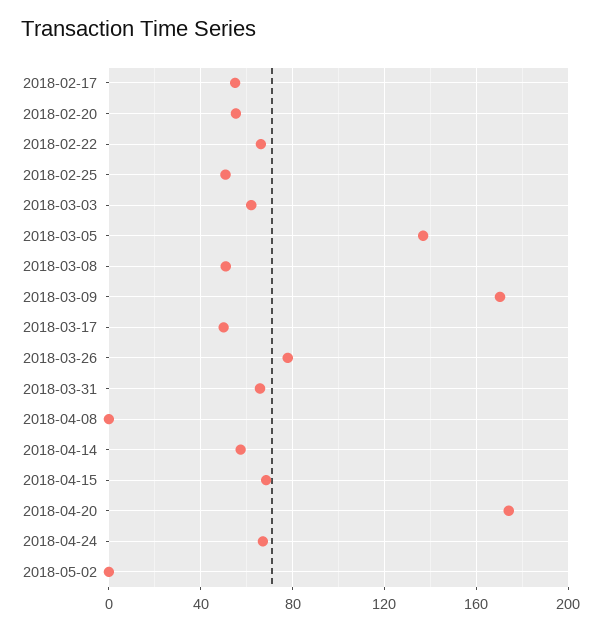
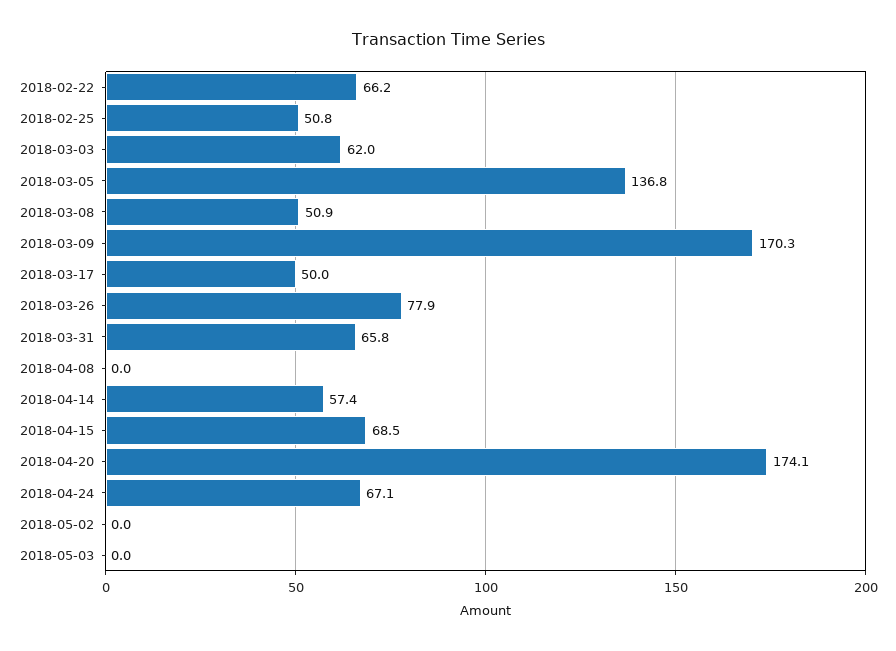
2018-02-17: 55 -> none
2018-02-20: 55 -> none
2018-05-03: none -> 0

